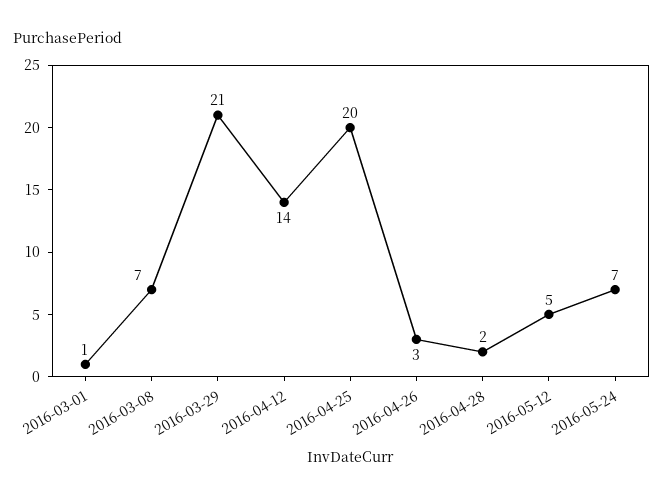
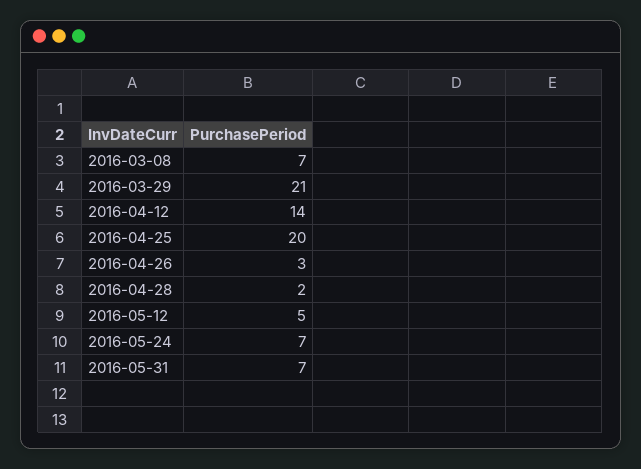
2016-03-01: 1 -> none
2016-05-31: none -> 7

